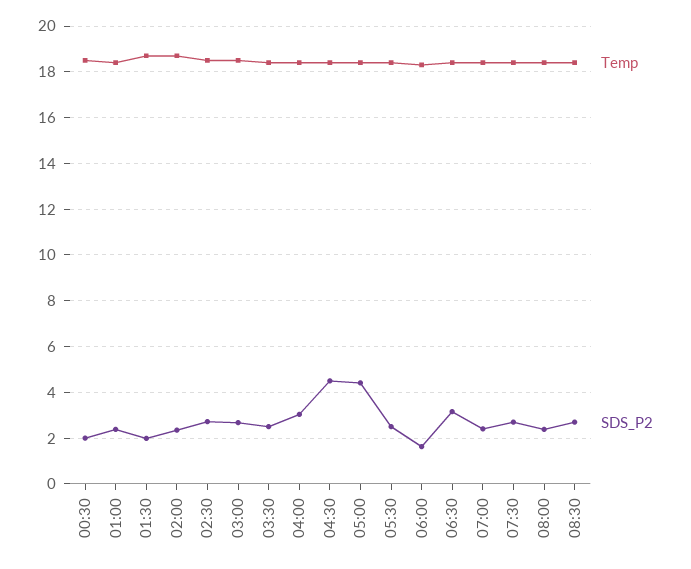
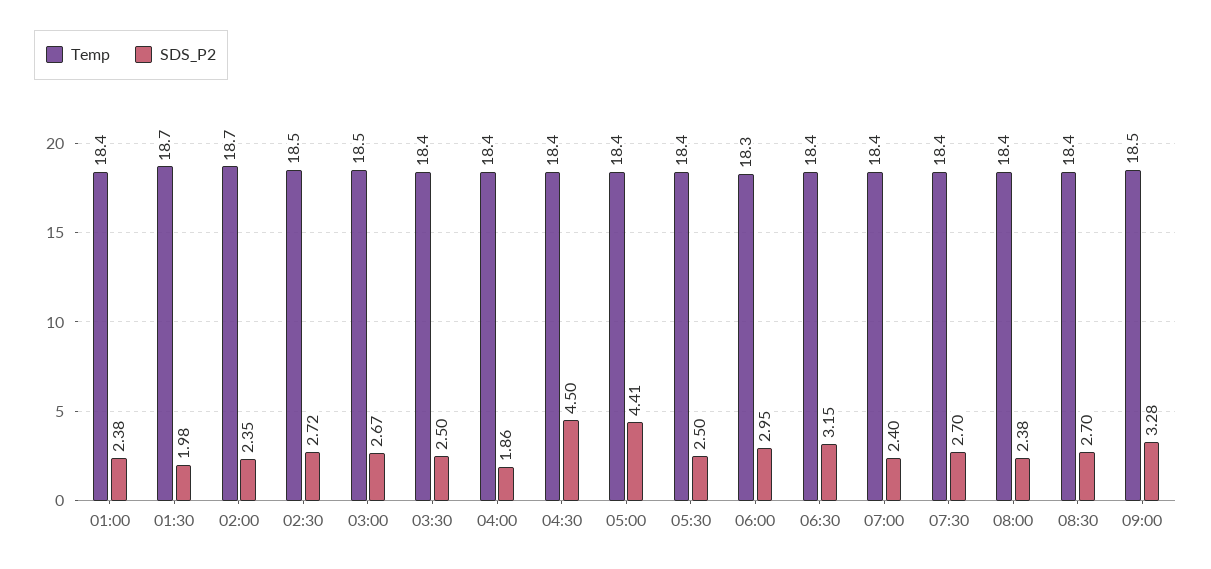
Temp, 00:30: 18.5 -> none
SDS_P2, 00:30: 2 -> none
SDS_P2, 04:00: 3 -> 1.86
SDS_P2, 06:00: 1.5 -> 2.95
Temp, 09:00: none -> 18.5
SDS_P2, 09:00: none -> 3.28

